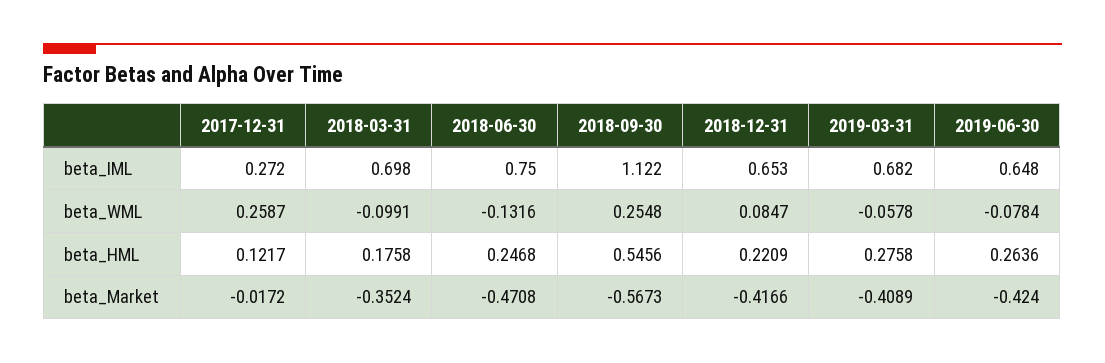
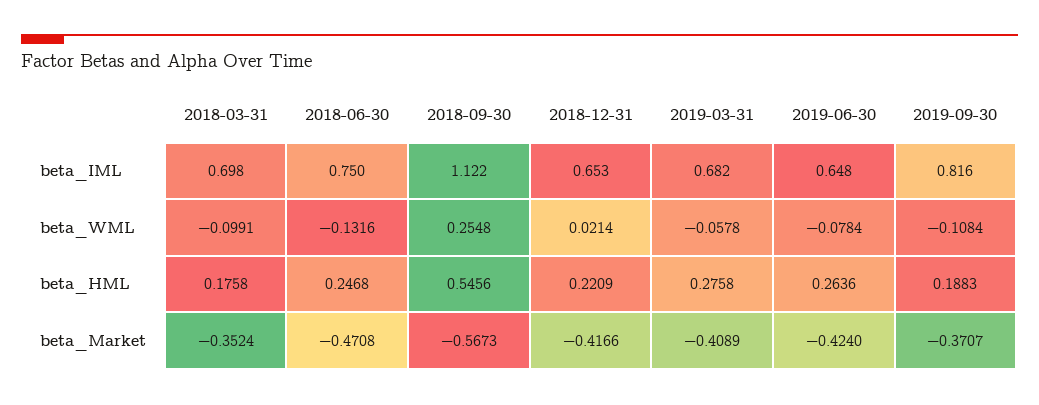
2017-12-31, beta_IML: 0.272 -> none
2017-12-31, beta_WML: 0.2587 -> none
2018-12-31, beta_WML: 0.0847 -> 0.0214
2017-12-31, beta_HML: 0.1217 -> none
2017-12-31, beta_Market: -0.0172 -> none
2019-09-30, beta_IML: none -> 0.816
2019-09-30, beta_WML: none -> -0.1084
2019-09-30, beta_HML: none -> 0.1883
2019-09-30, beta_Market: none -> -0.3707

